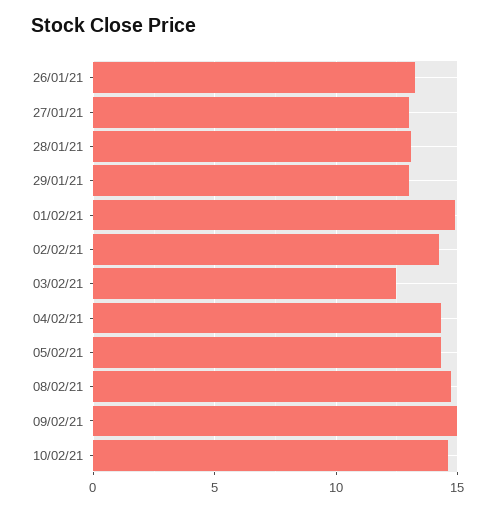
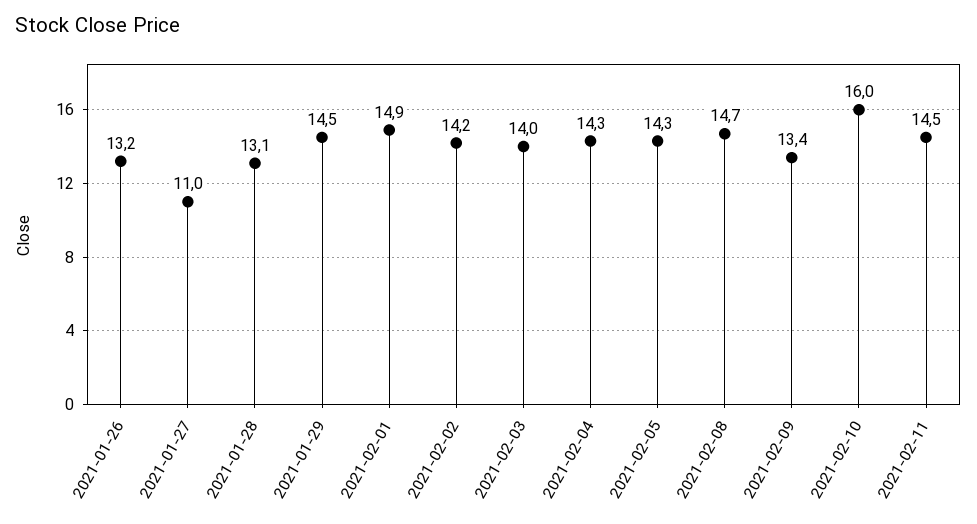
27/01/21: 13 -> 11
29/01/21: 13 -> 14.5
03/02/21: 12.5 -> 14
09/02/21: 15 -> 13.4
10/02/21: 14.5 -> 16
2021-02-11: none -> 14.5

